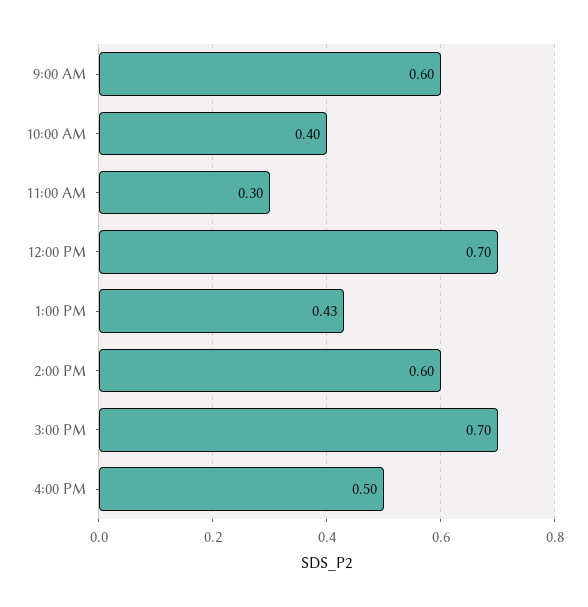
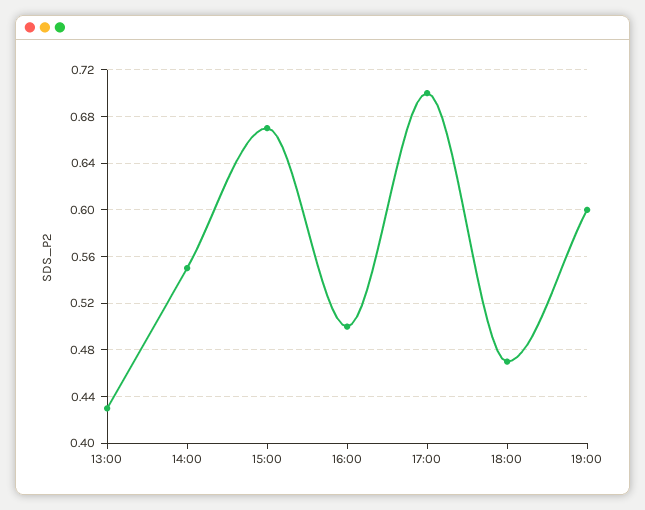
9:00 AM: 0.6 -> none
10:00 AM: 0.4 -> none
11:00 AM: 0.3 -> none
12:00 PM: 0.7 -> none
2:00 PM: 0.6 -> 0.55
3:00 PM: 0.7 -> 0.67
17:00: none -> 0.7
18:00: none -> 0.47
19:00: none -> 0.6

